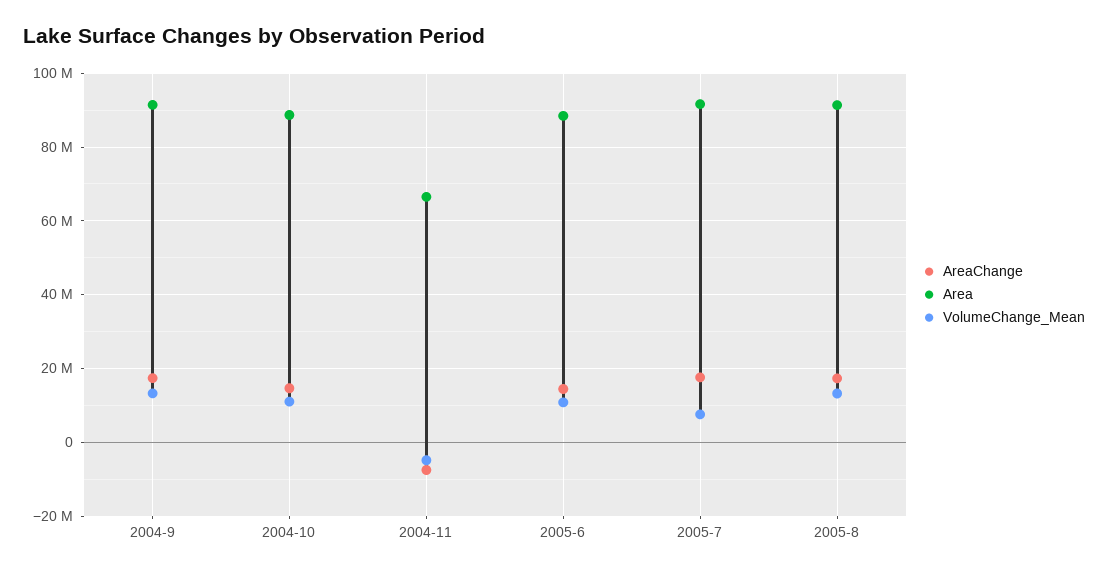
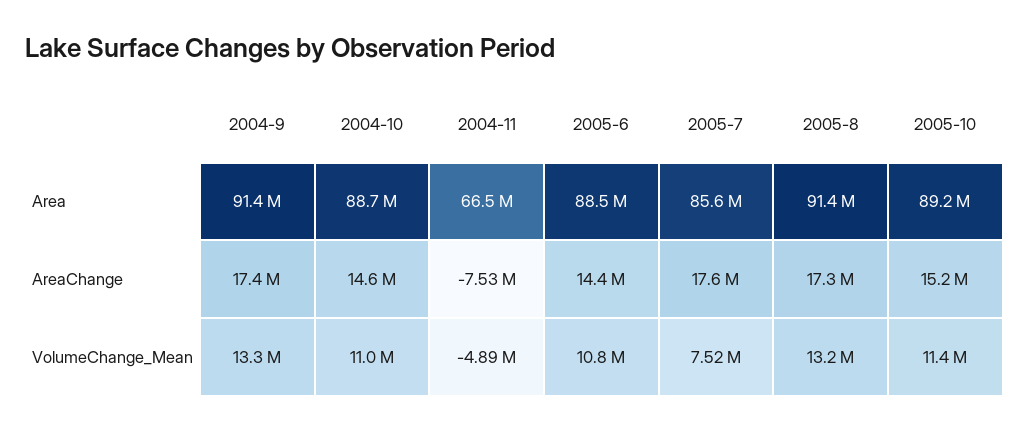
Area, 2005-7: 92000000 -> 85600000
Area, 2005-10: none -> 89200000
AreaChange, 2005-10: none -> 15200000
VolumeChange_Mean, 2005-10: none -> 11400000

